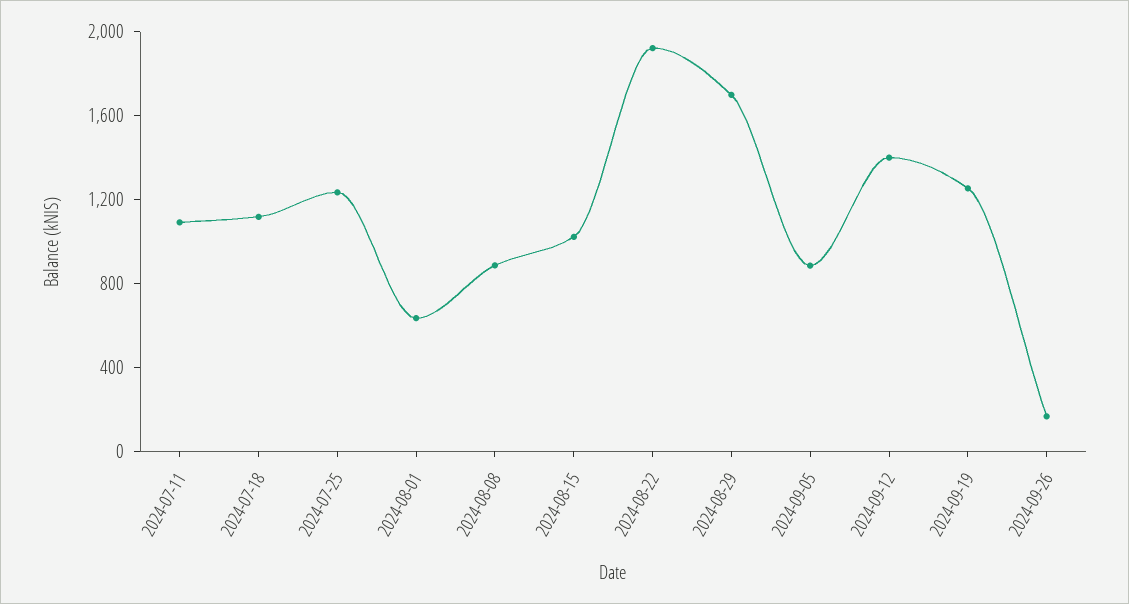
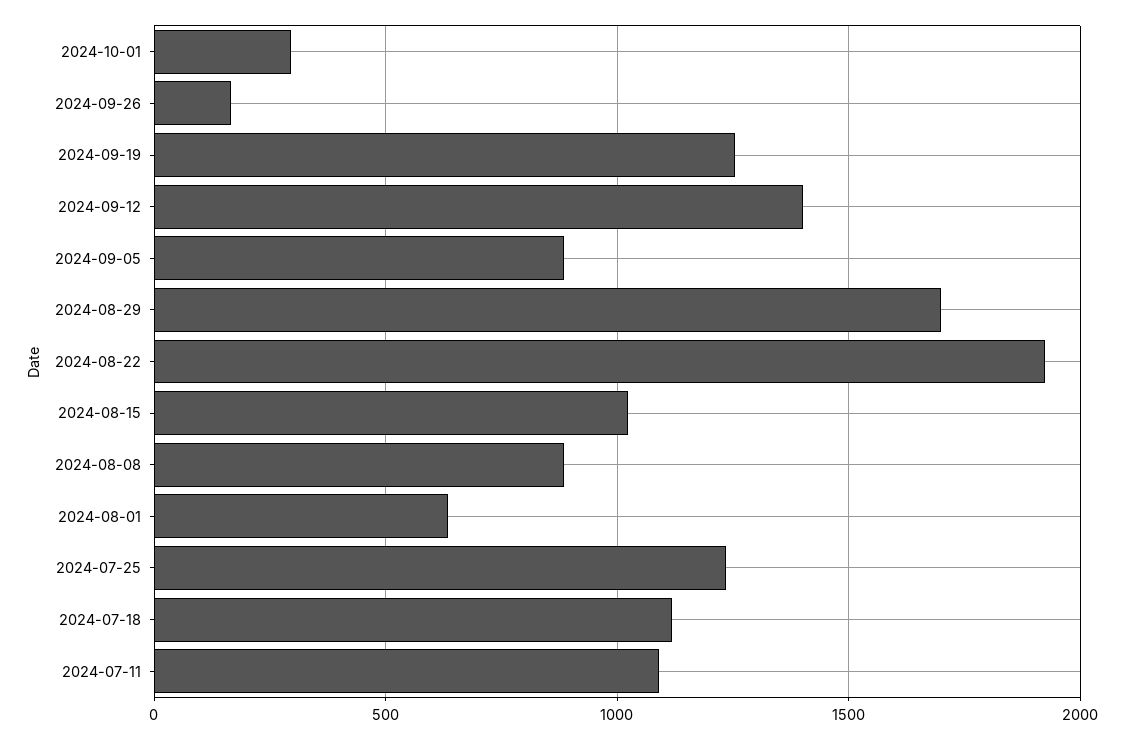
2024-10-01: none -> 300

